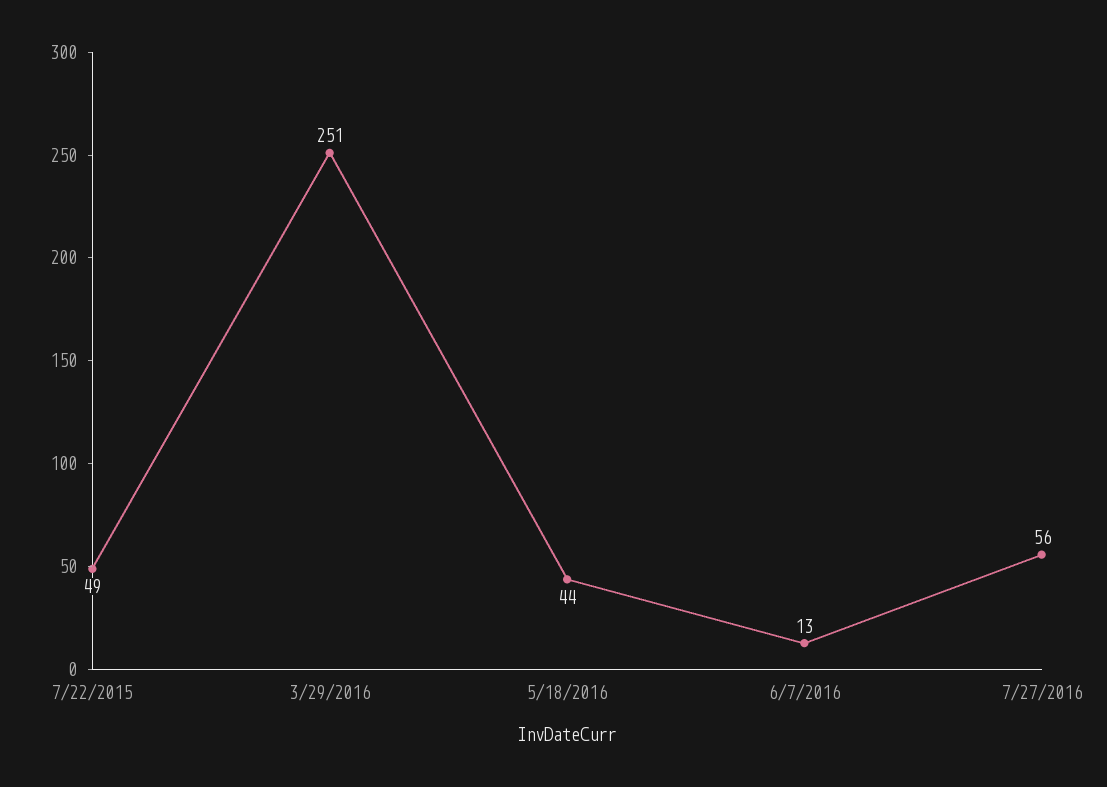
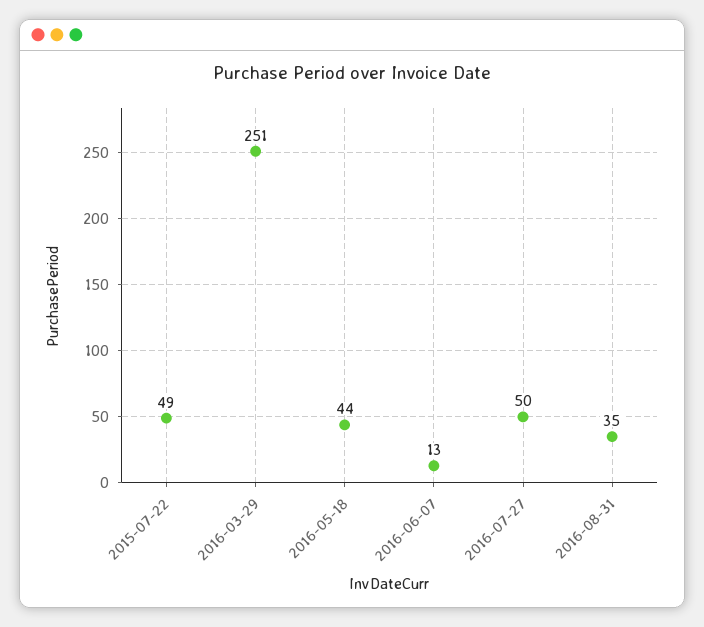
7/27/2016: 56 -> 50
2016-08-31: none -> 35

